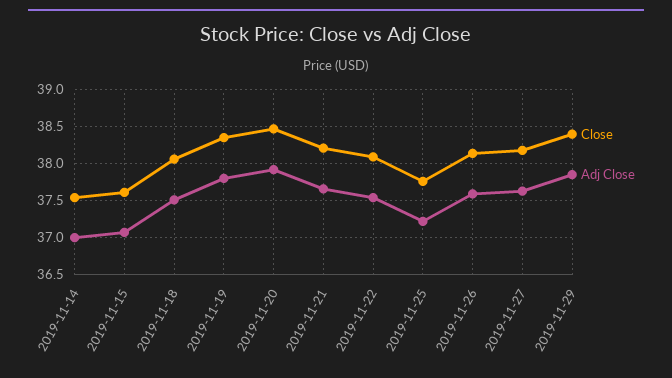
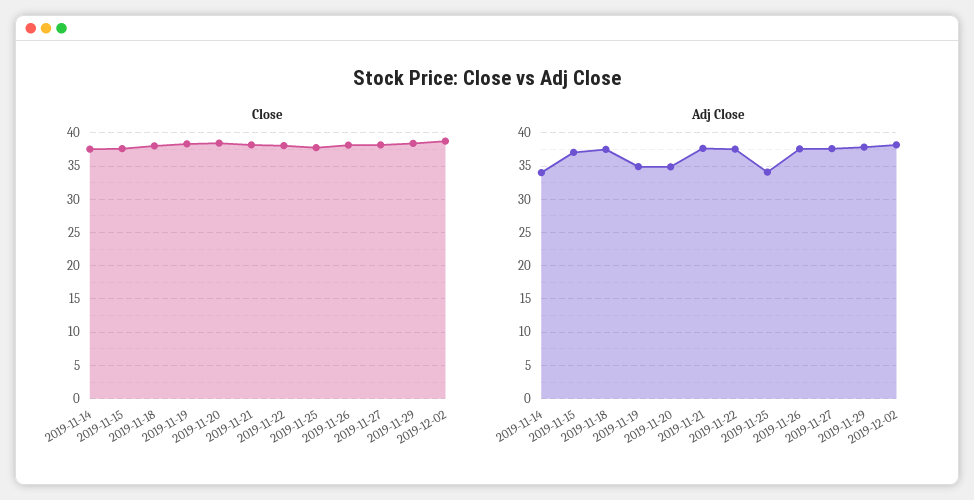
Adj Close, 2019-11-14: 37 -> 34
Adj Close, 2019-11-19: 37.8 -> 35
Adj Close, 2019-11-20: 37.9 -> 35
Adj Close, 2019-11-25: 37.2 -> 34
Close, 2019-12-02: none -> 39
Adj Close, 2019-12-02: none -> 38

